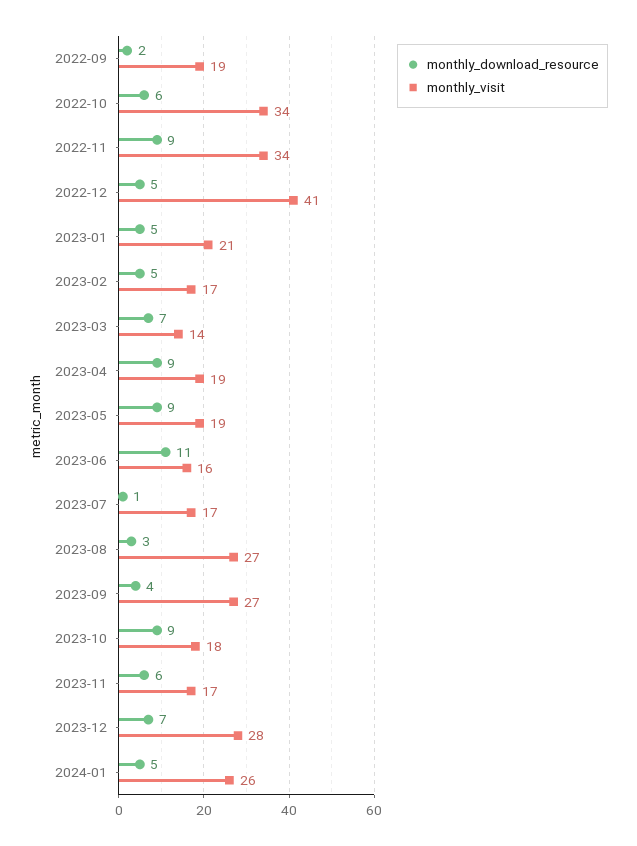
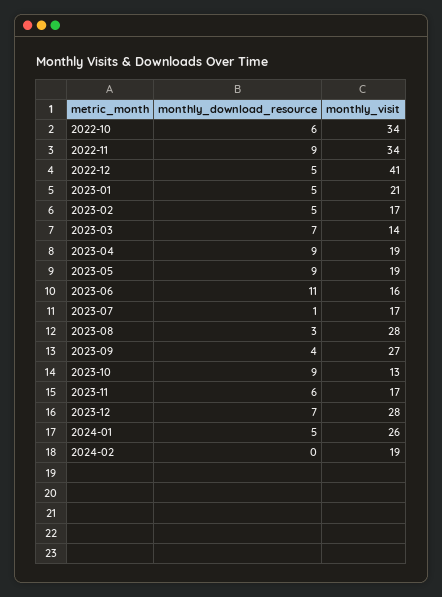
monthly_download_resource, 2022-09: 2 -> none
monthly_visit, 2022-09: 19 -> none
monthly_visit, 2023-08: 27 -> 28
monthly_visit, 2023-10: 18 -> 13
monthly_download_resource, 2024-02: none -> 0
monthly_visit, 2024-02: none -> 19

